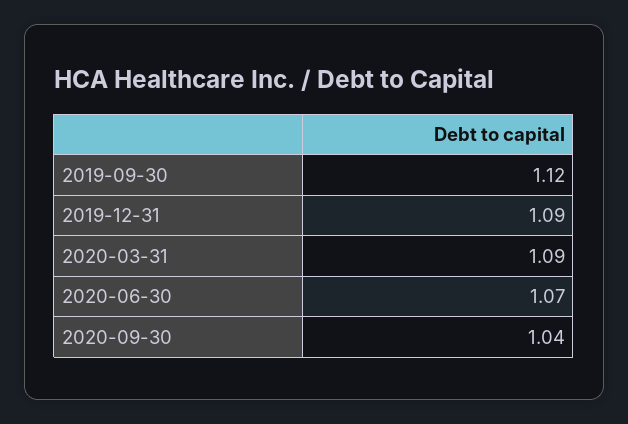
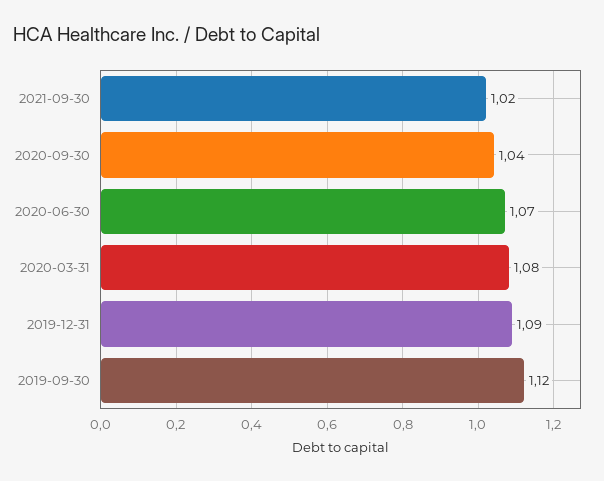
2020-03-31: 1.09 -> 1.08
2021-09-30: none -> 1.02

